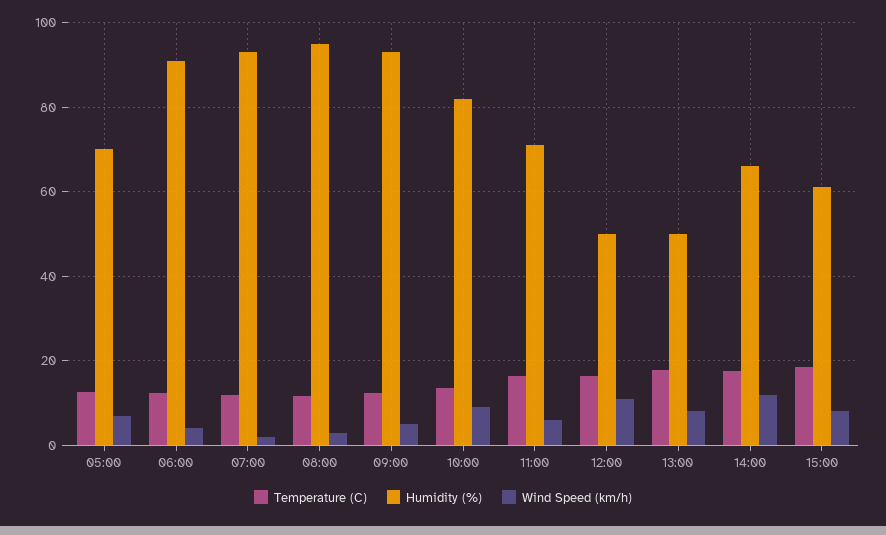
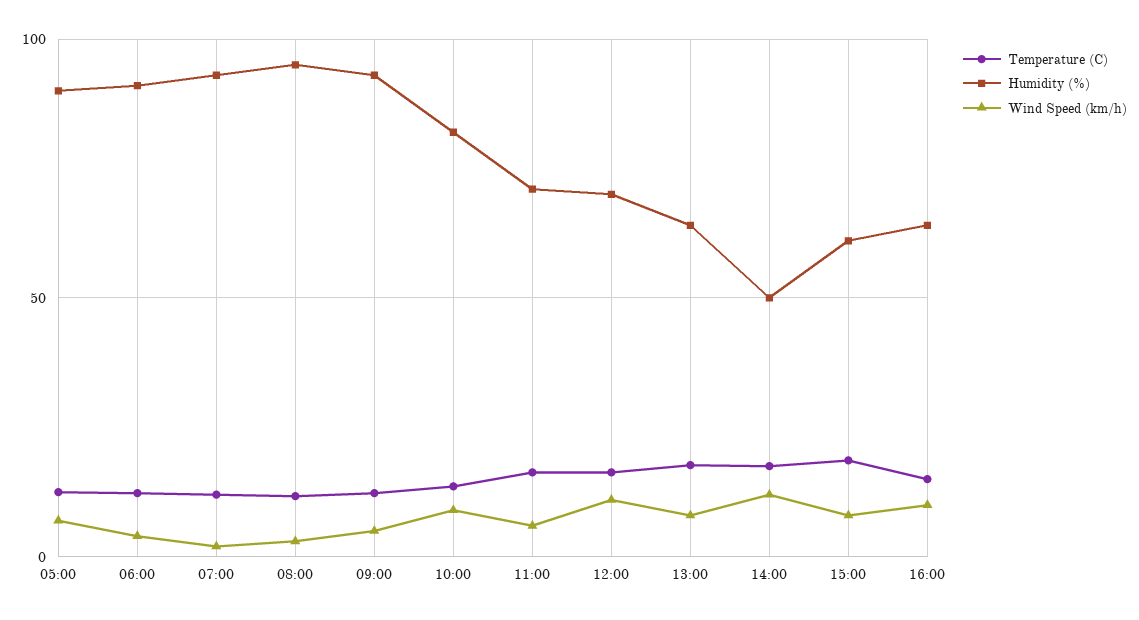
Humidity (%), 05:00: 70 -> 90
Humidity (%), 12:00: 50 -> 70
Humidity (%), 13:00: 50 -> 65
Humidity (%), 14:00: 66 -> 50
Temperature (C), 16:00: none -> 15
Humidity (%), 16:00: none -> 65
Wind Speed (km/h), 16:00: none -> 10

